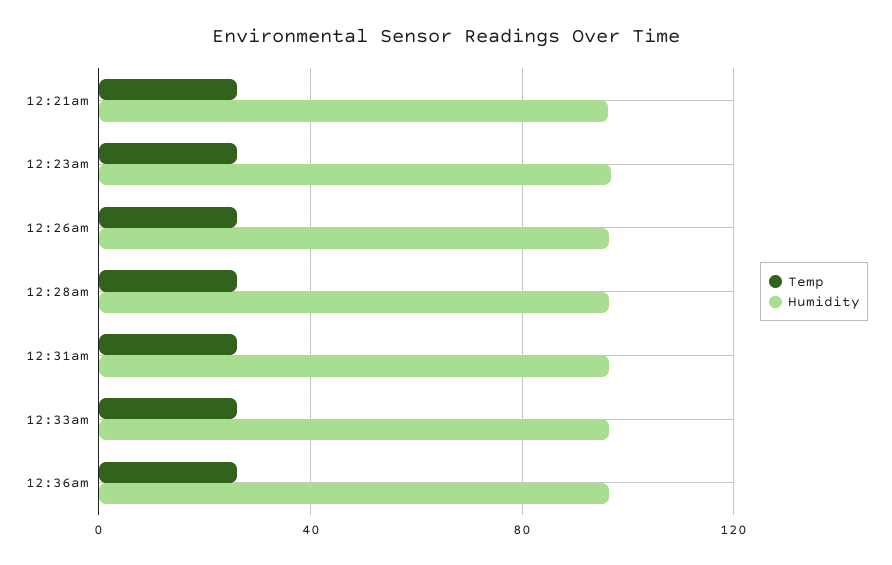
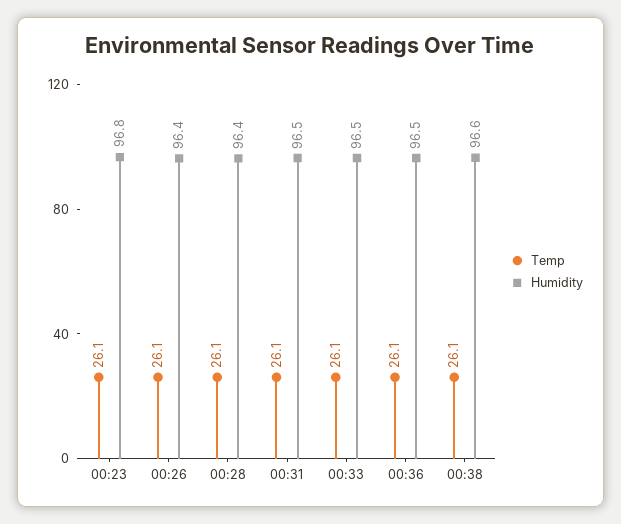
Temp, 12:21am: 25 -> none
Humidity, 12:21am: 95 -> none
Temp, 00:38: none -> 26.1
Humidity, 00:38: none -> 96.6

